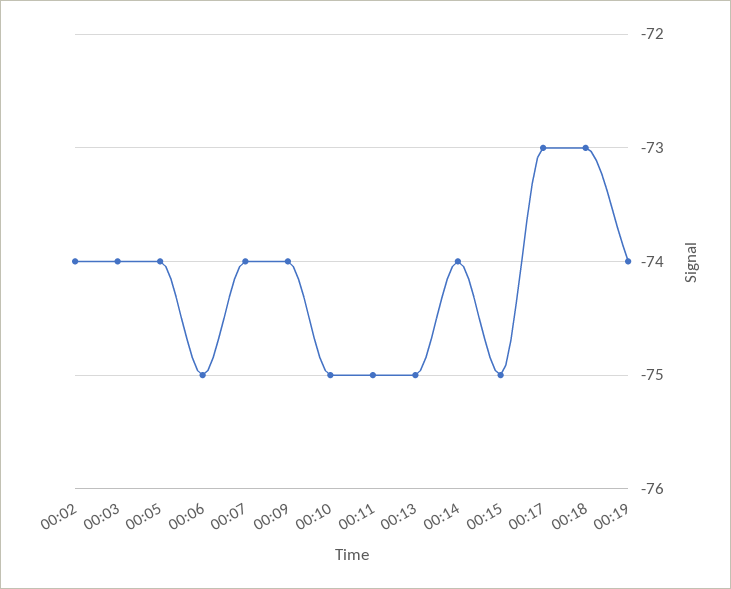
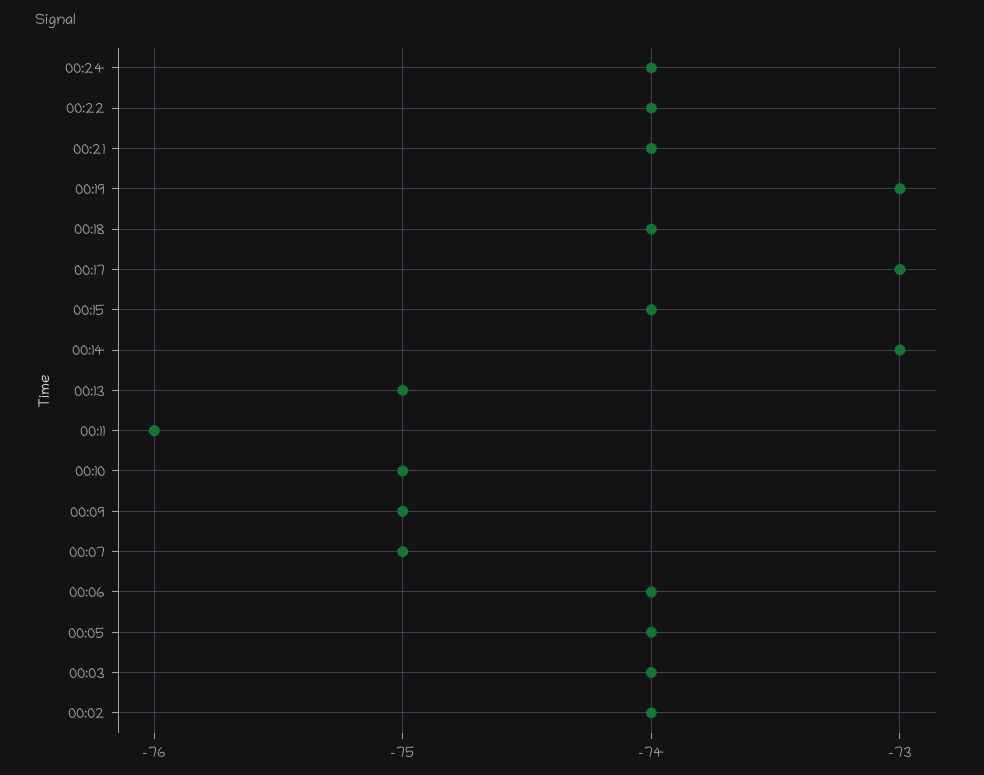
00:06: -75 -> -74
00:07: -74 -> -75
00:09: -74 -> -75
00:11: -75 -> -76
00:14: -74 -> -73
00:15: -75 -> -74
00:18: -73 -> -74
00:19: -74 -> -73
00:24: none -> -74
00:22: none -> -74
00:21: none -> -74

